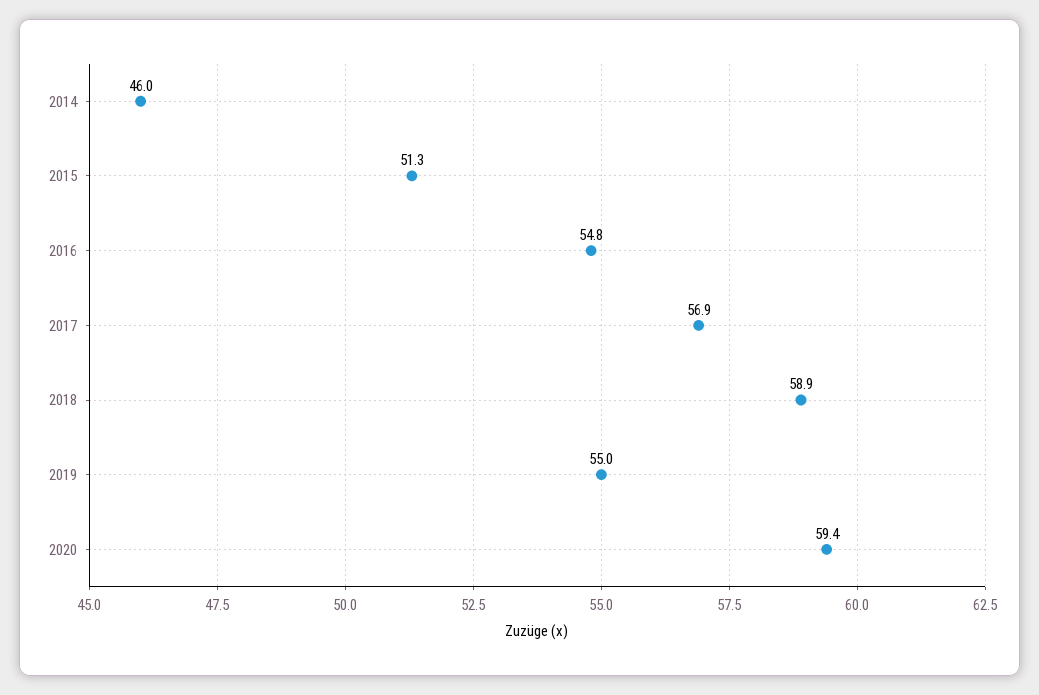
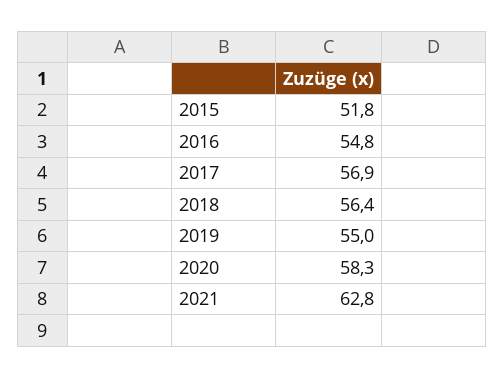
2014: 46 -> none
2015: 51.3 -> 51.8
2018: 58.9 -> 56.4
2020: 59.4 -> 58.3
2021: none -> 62.8

